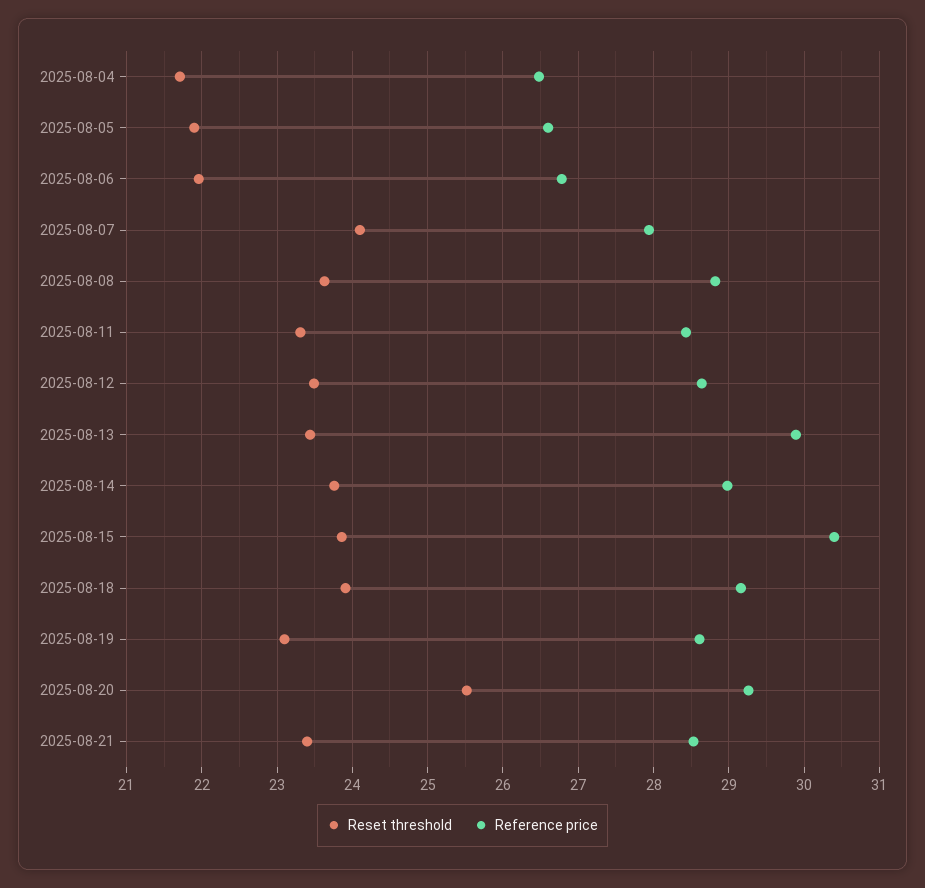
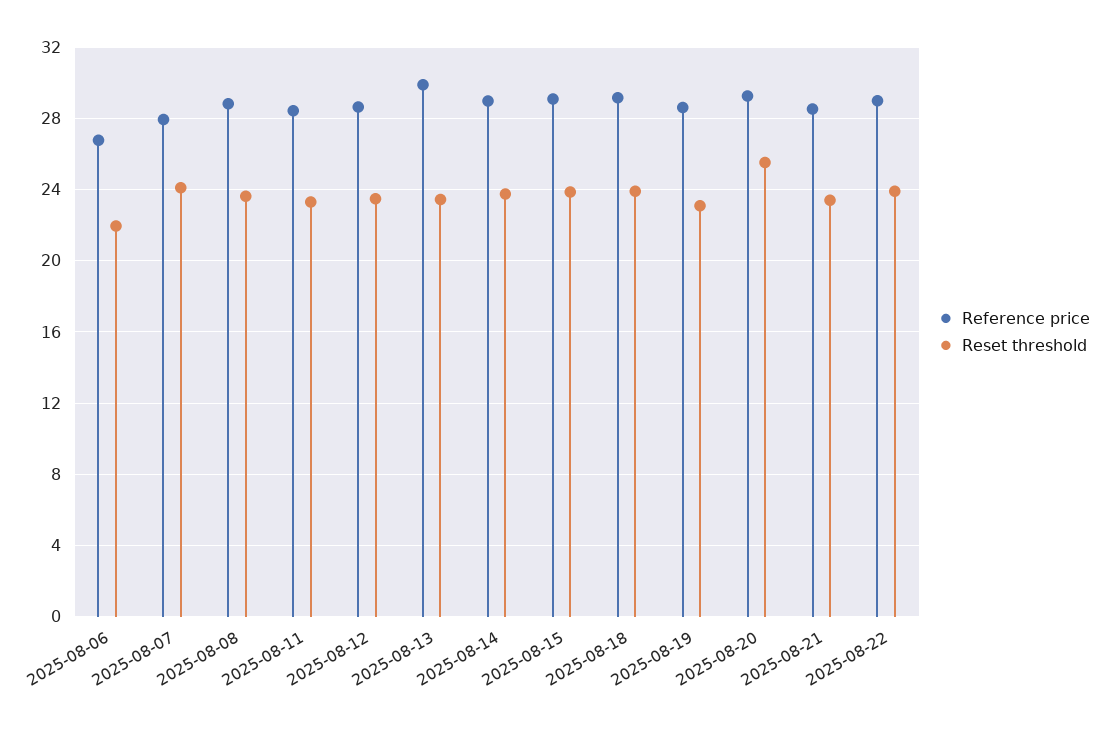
Reset threshold, 2025-08-04: 21.7 -> none
Reference price, 2025-08-04: 26.5 -> none
Reset threshold, 2025-08-05: 21.9 -> none
Reference price, 2025-08-05: 26.6 -> none
Reference price, 2025-08-15: 30.4 -> 29
Reference price, 2025-08-22: none -> 29
Reset threshold, 2025-08-22: none -> 24

